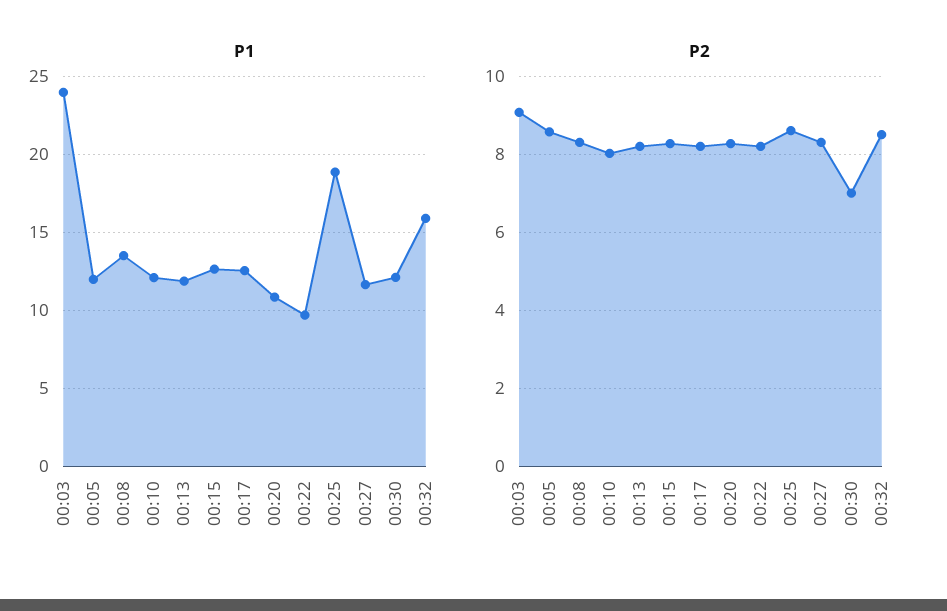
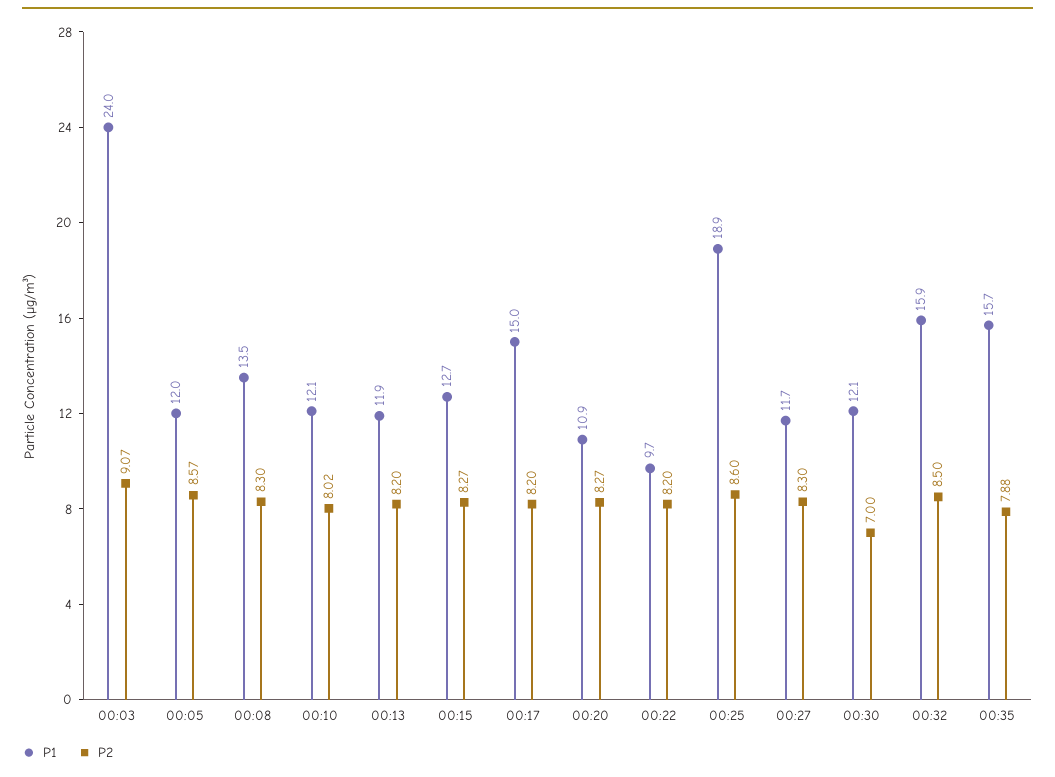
P1, 00:17: 12.5 -> 15
P1, 00:35: none -> 15.7
P2, 00:35: none -> 7.88

